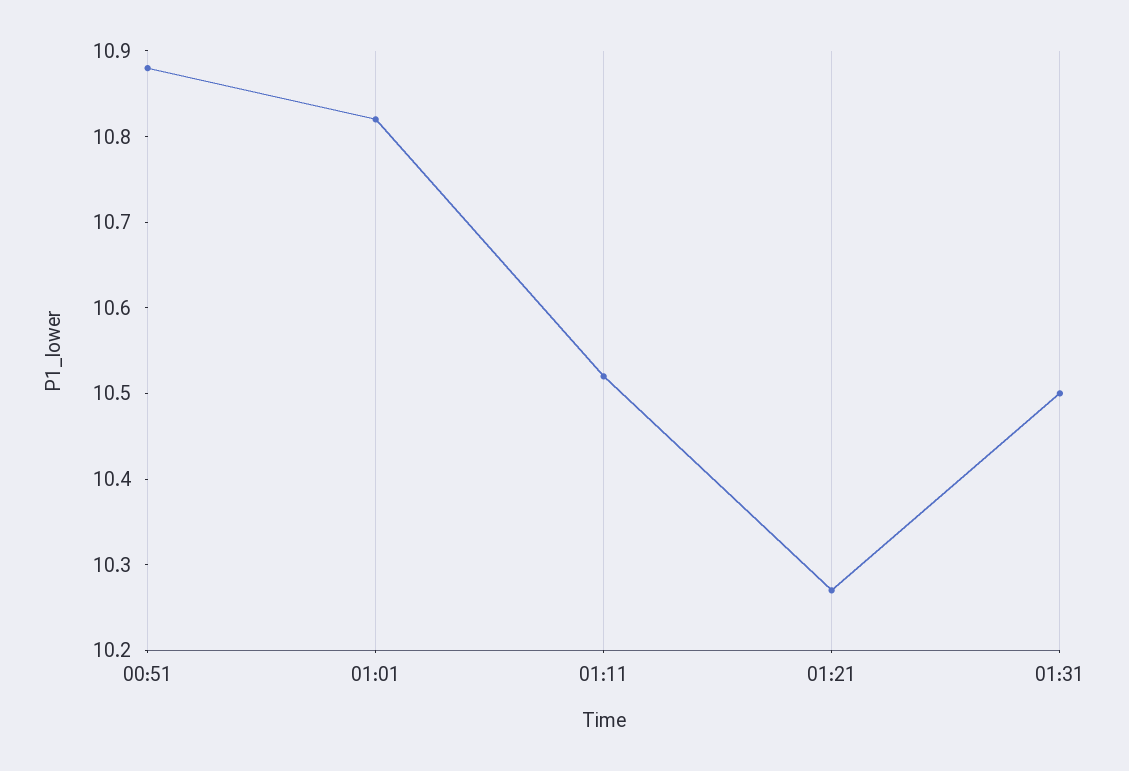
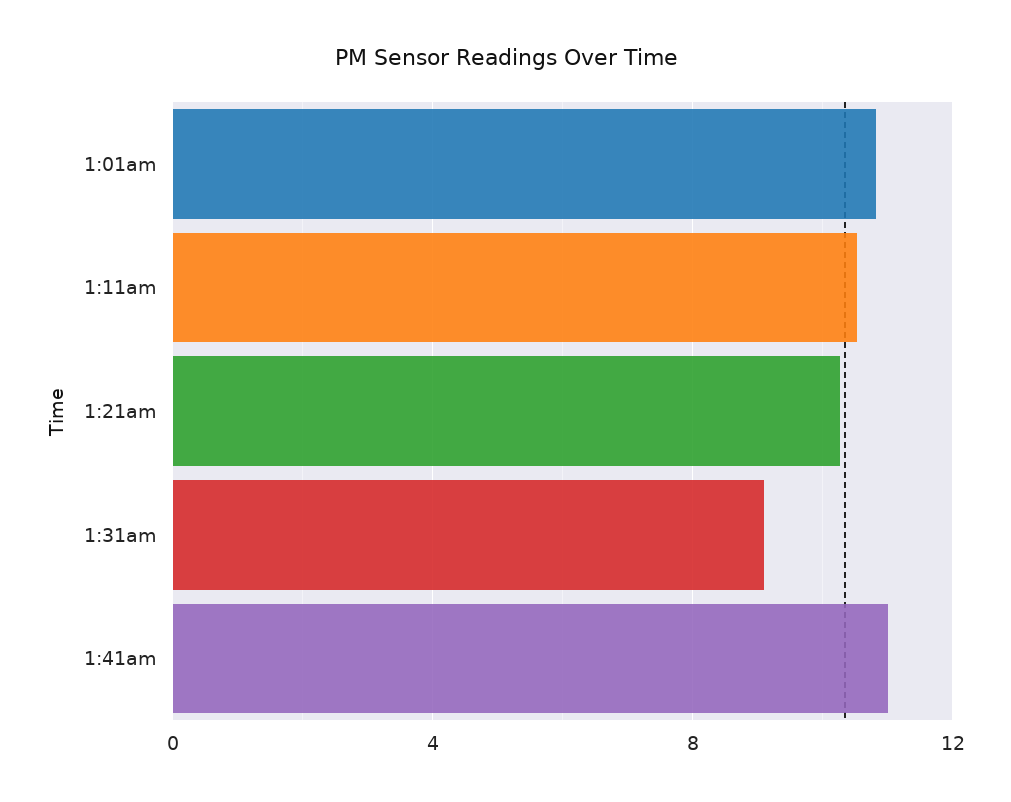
00:51: 10.88 -> none
01:31: 10.5 -> 9
1:41am: none -> 11

